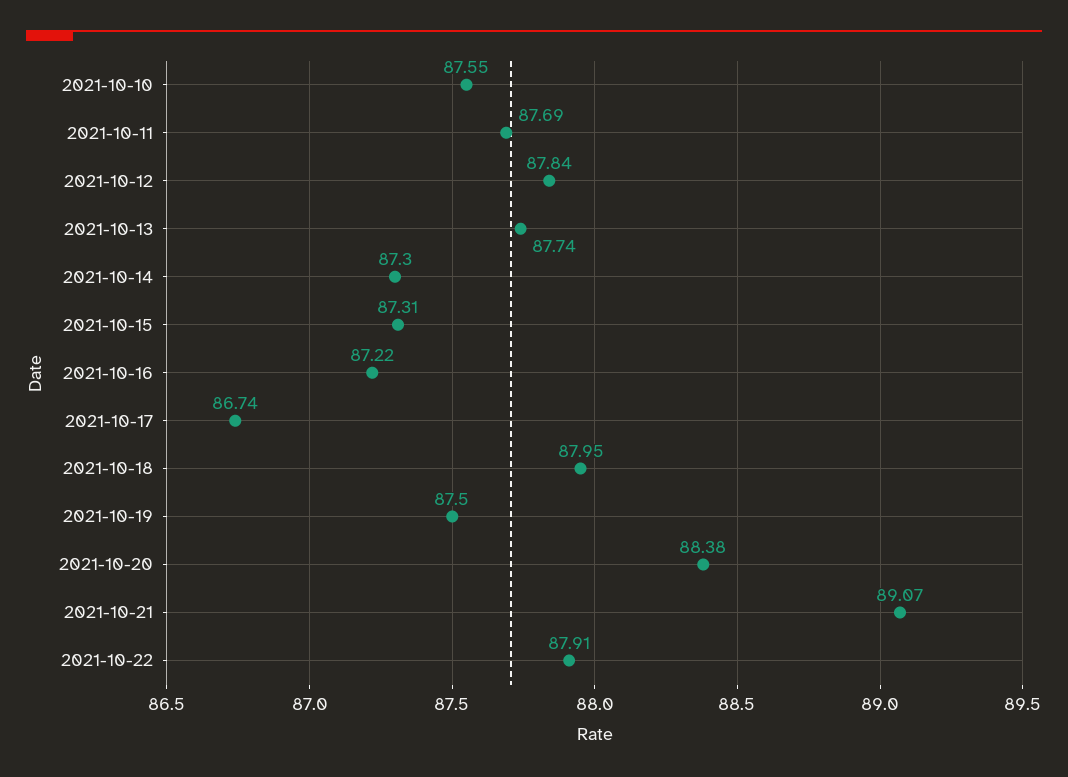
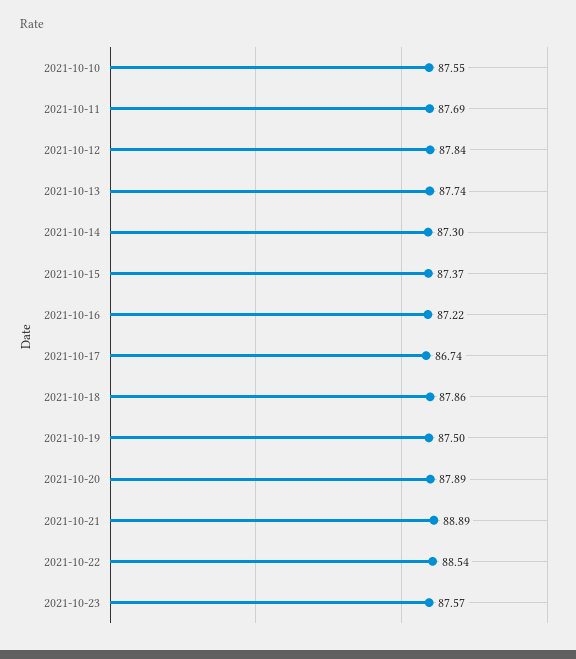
2021-10-15: 87.31 -> 87.37
2021-10-18: 87.95 -> 87.86
2021-10-20: 88.38 -> 87.89
2021-10-21: 89.07 -> 88.89
2021-10-22: 87.91 -> 88.54
2021-10-23: none -> 87.57

